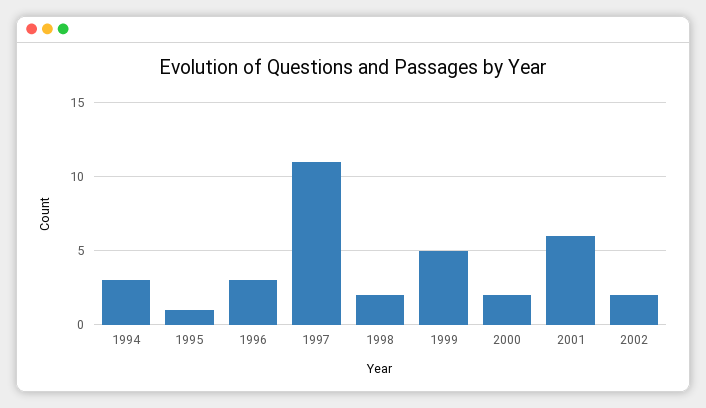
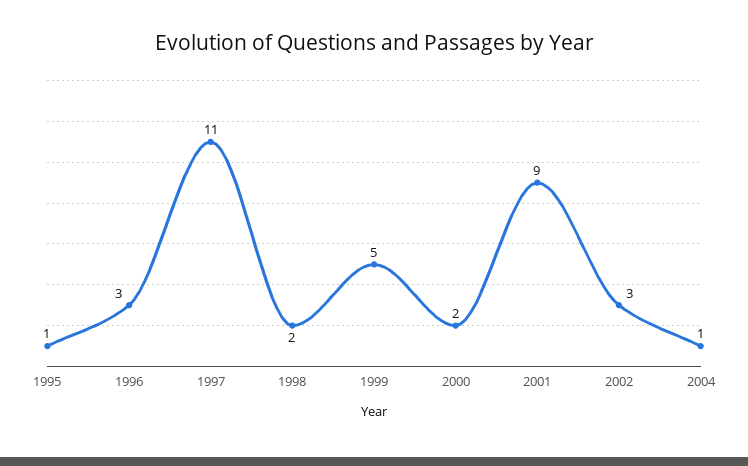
1994: 3 -> none
2001: 6 -> 9
2002: 2 -> 3
2004: none -> 1

